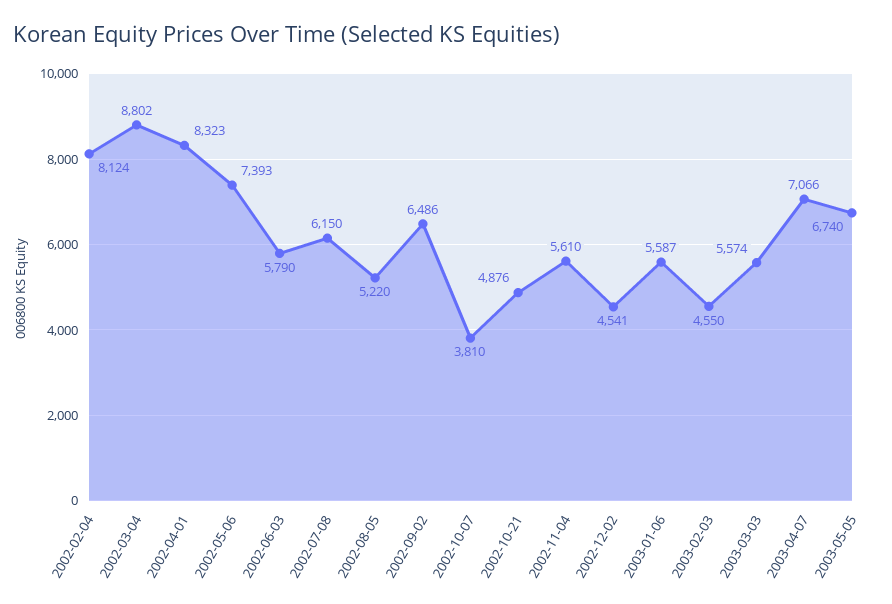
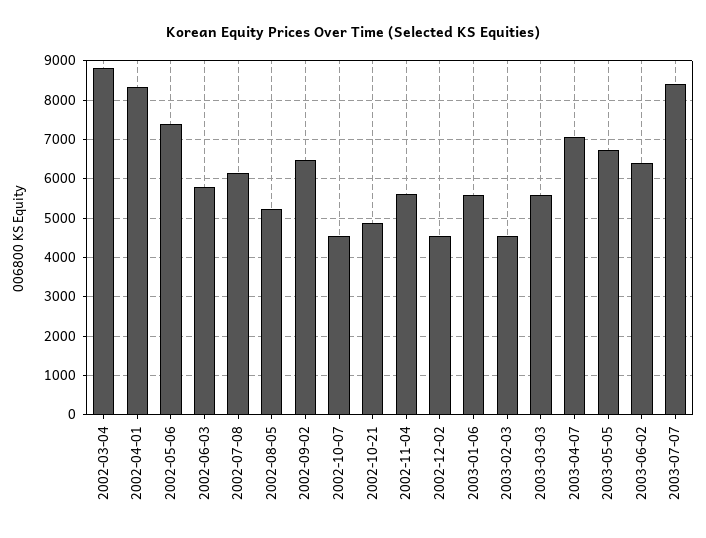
2002-02-04: 8124 -> none
2002-10-07: 3810 -> 4600
2003-06-02: none -> 6400
2003-07-07: none -> 8400

